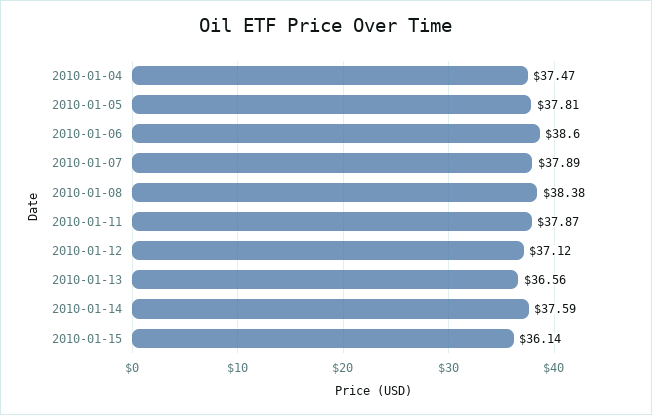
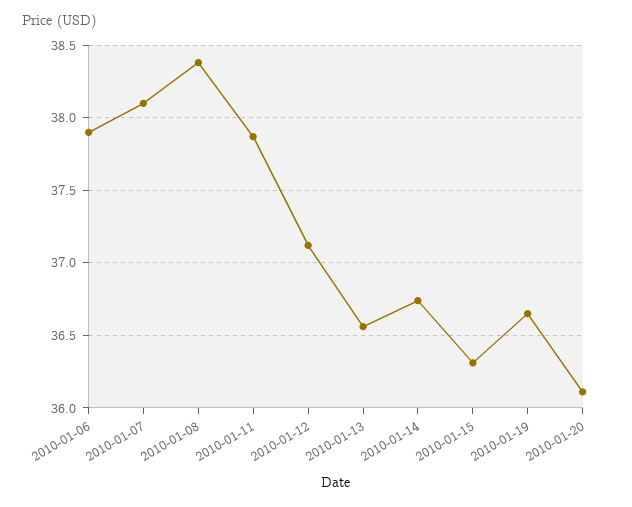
2010-01-04: 37.47 -> none
2010-01-05: 37.81 -> none
2010-01-06: 38.6 -> 37.9
2010-01-07: 37.89 -> 38.1
2010-01-14: 37.59 -> 36.75
2010-01-15: 36.14 -> 36.3
2010-01-19: none -> 36.65
2010-01-20: none -> 36.1

